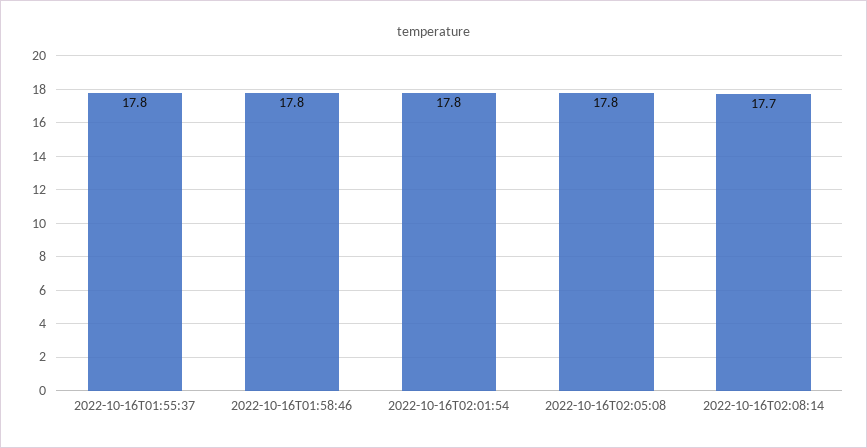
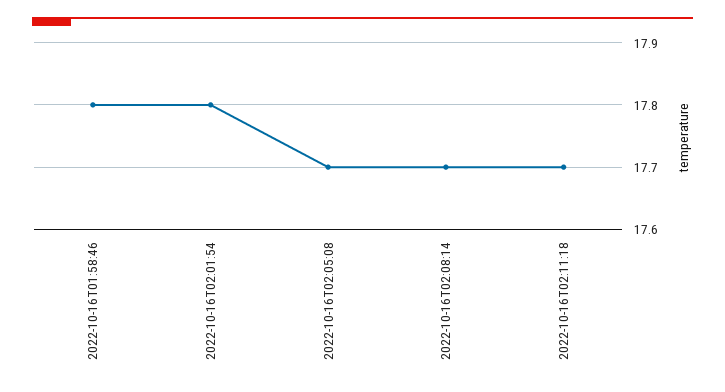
2022-10-16T01:55:37: 17.8 -> none
2022-10-16T02:05:08: 17.8 -> 17.7
2022-10-16T02:11:18: none -> 17.7

